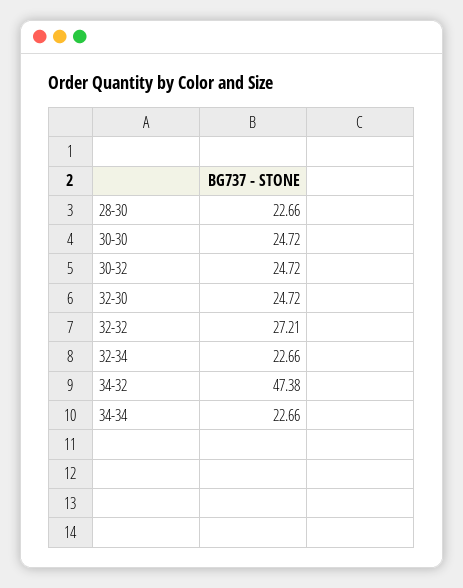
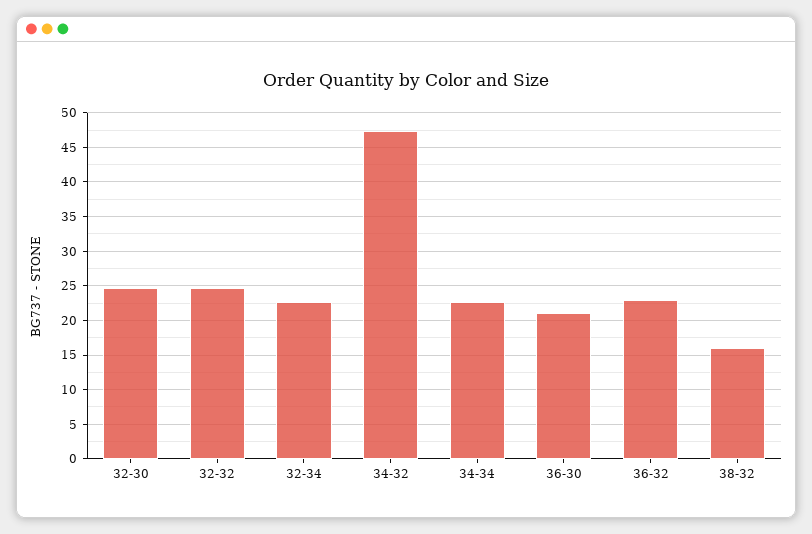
28-30: 22.66 -> none
30-30: 24.72 -> none
30-32: 24.72 -> none
32-32: 27.21 -> 25
36-30: none -> 21
36-32: none -> 23
38-32: none -> 16

